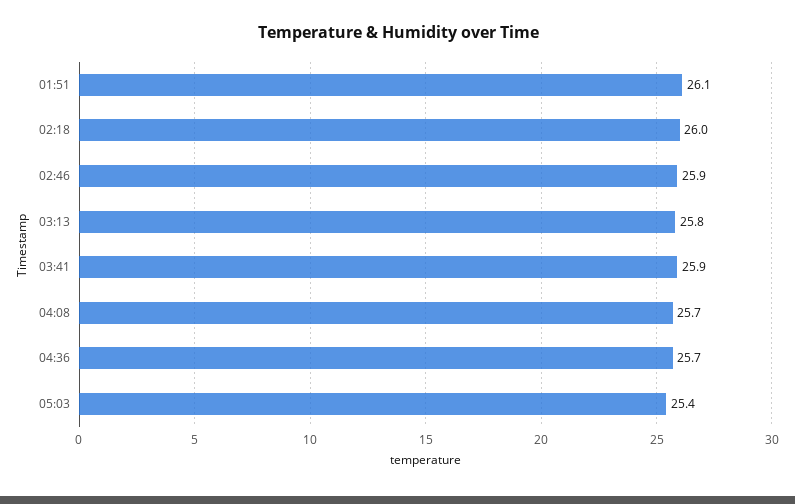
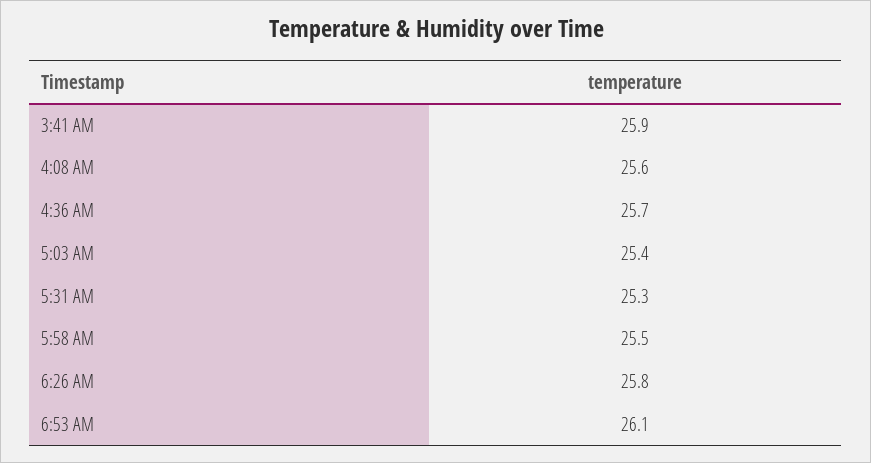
01:51: 26.1 -> none
02:18: 26 -> none
02:46: 25.9 -> none
03:13: 25.8 -> none
04:08: 25.7 -> 25.6
5:31 AM: none -> 25.3
5:58 AM: none -> 25.5
6:26 AM: none -> 25.8
6:53 AM: none -> 26.1

